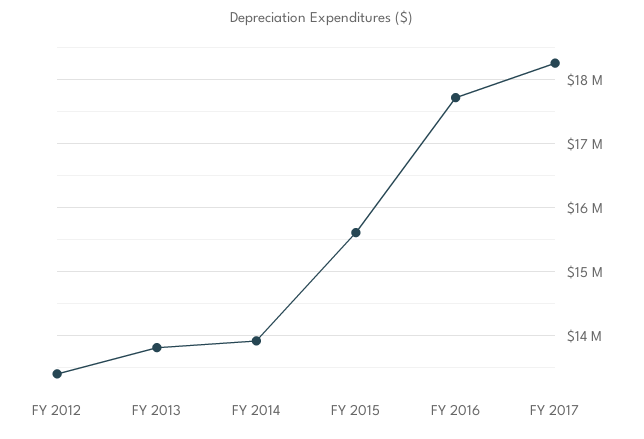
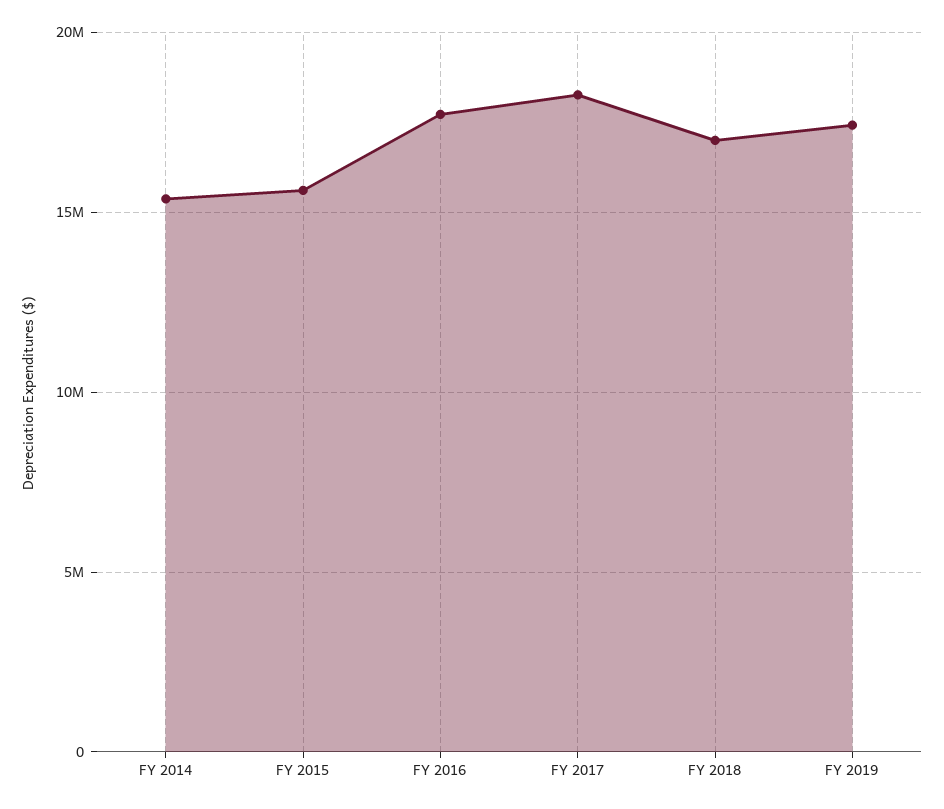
FY 2012: 13400000 -> none
FY 2013: 13800000 -> none
FY 2014: 13900000 -> 15500000
FY 2018: none -> 17000000
FY 2019: none -> 17500000

